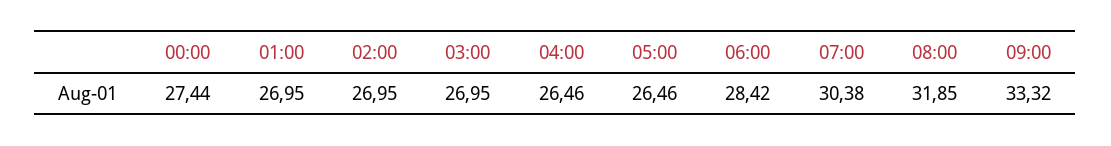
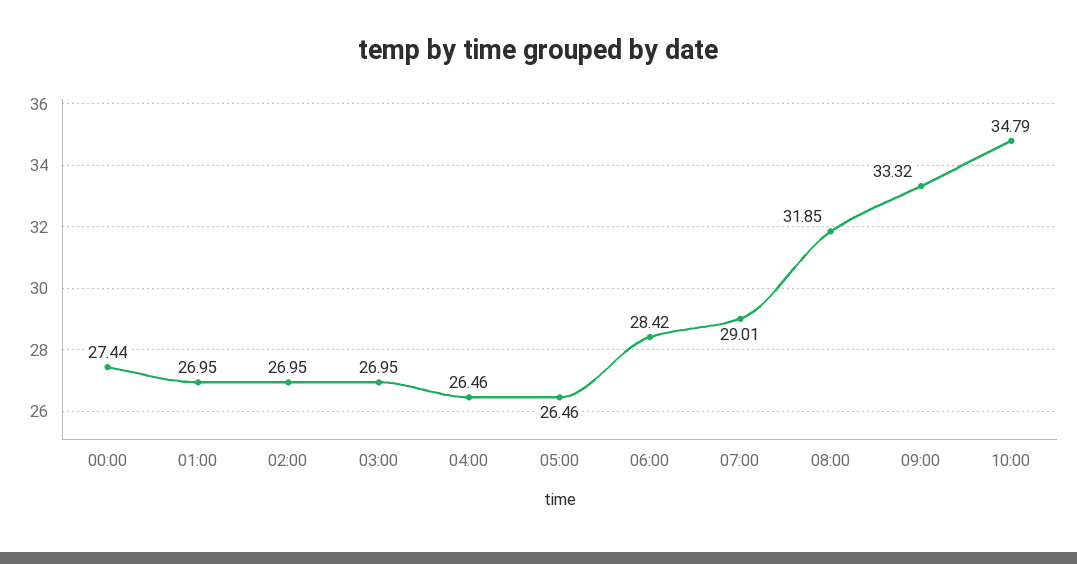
07:00: 30.38 -> 29.01
10:00: none -> 34.79

